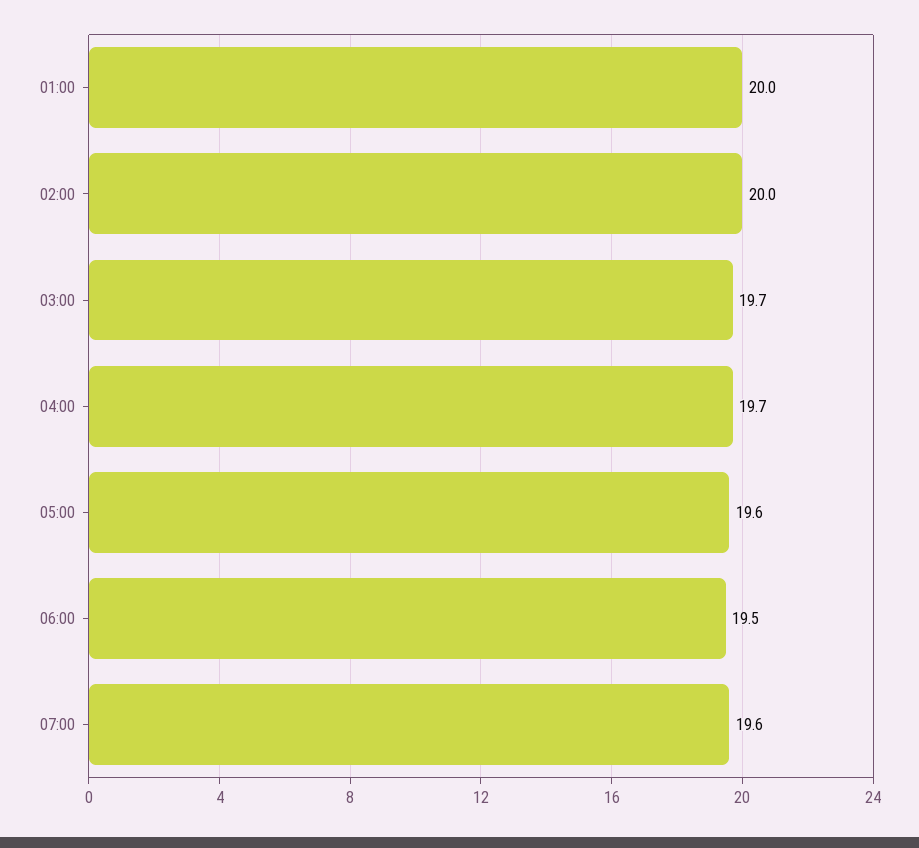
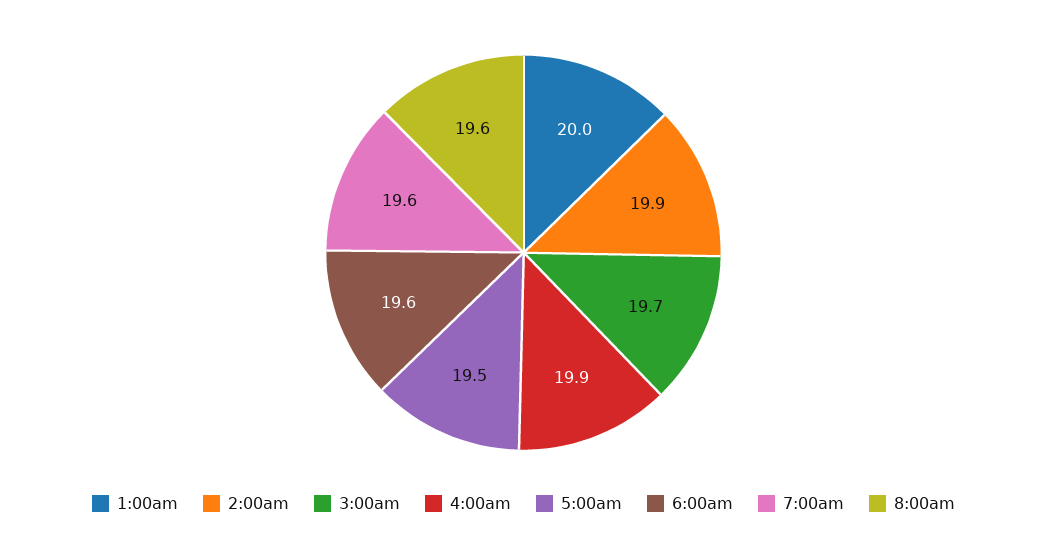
02:00: 20 -> 19.9
04:00: 19.7 -> 19.9
05:00: 19.6 -> 19.5
06:00: 19.5 -> 19.6
8:00am: none -> 19.6

